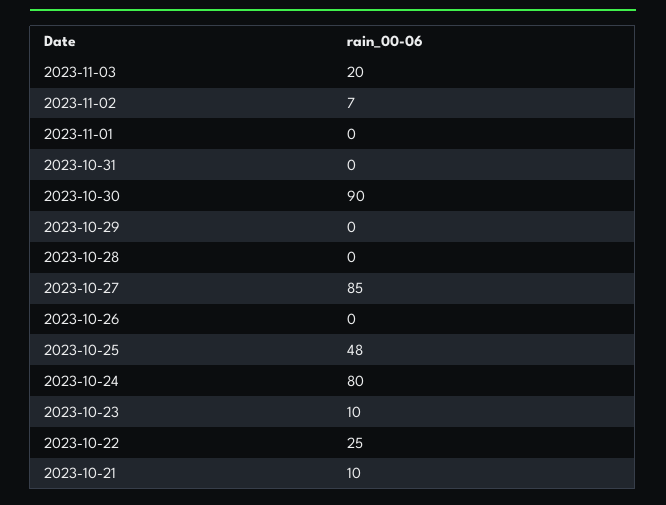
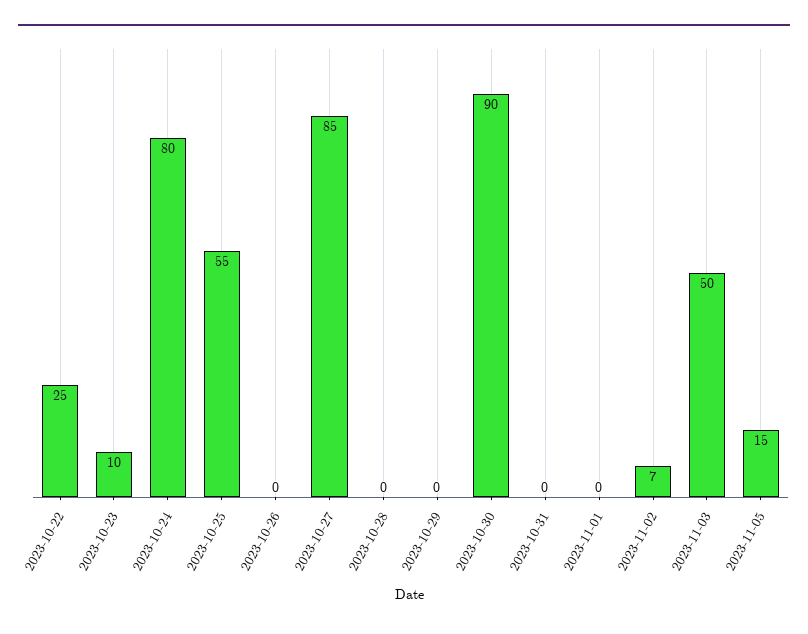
2023-11-03: 20 -> 50
2023-10-25: 48 -> 55
2023-10-21: 10 -> none
2023-11-05: none -> 15

